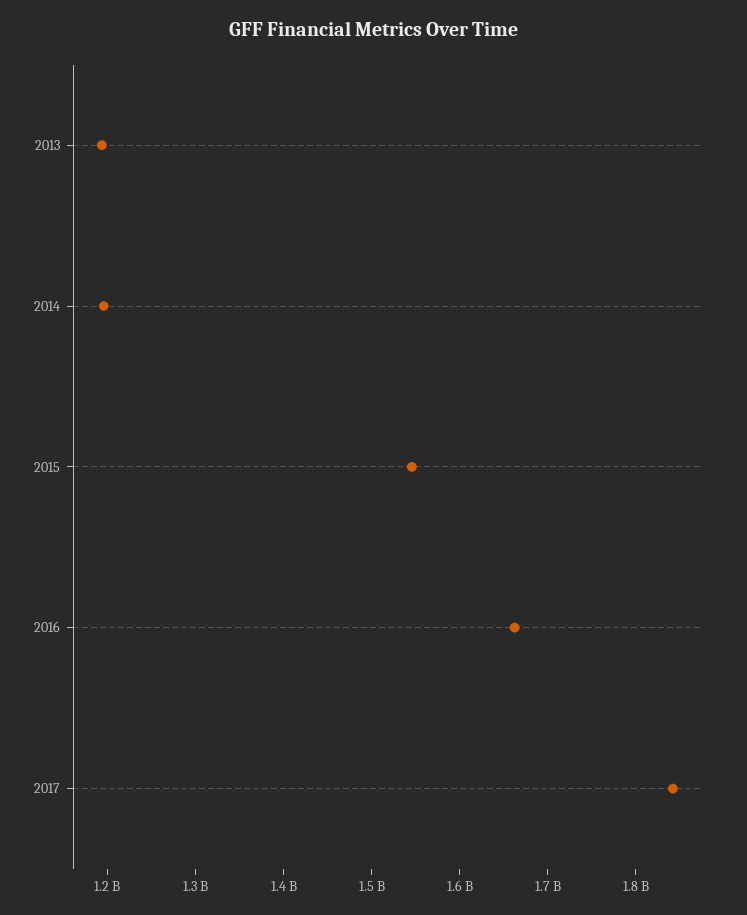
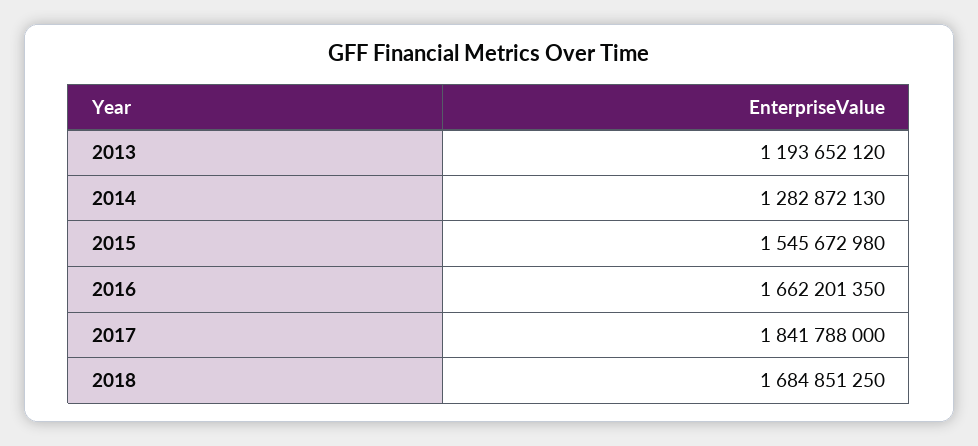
2014: 1200000000 -> 1282872130
2018: none -> 1684851250

